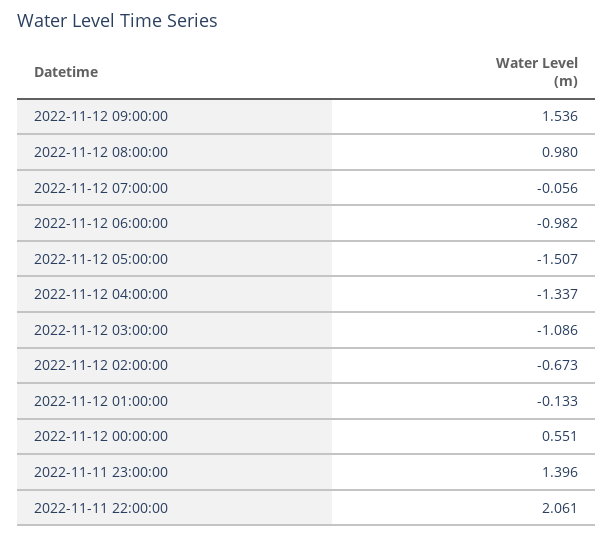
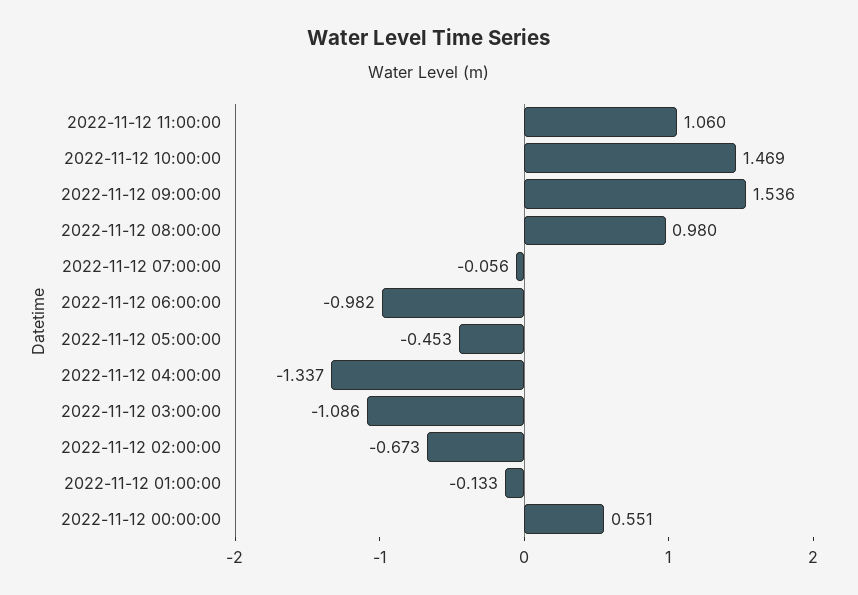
2022-11-12 05:00:00: -1.507 -> -0.453
2022-11-11 23:00:00: 1.396 -> none
2022-11-11 22:00:00: 2.061 -> none
2022-11-12 11:00:00: none -> 1.06
2022-11-12 10:00:00: none -> 1.469

